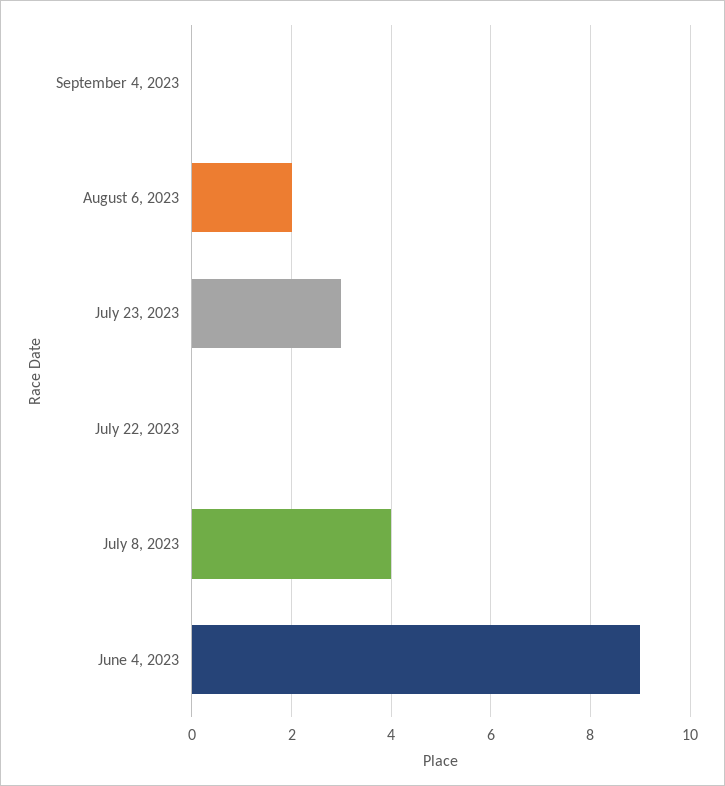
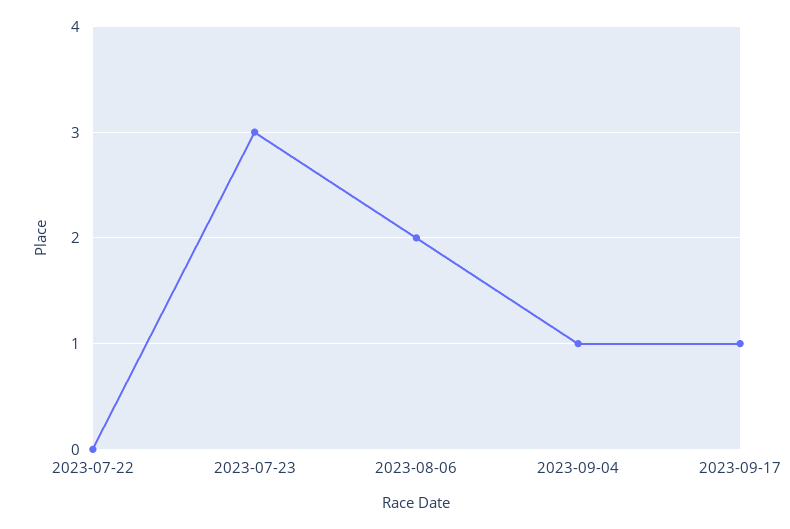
September 4, 2023: 0 -> 1
July 8, 2023: 4 -> none
June 4, 2023: 9 -> none
2023-09-17: none -> 1

